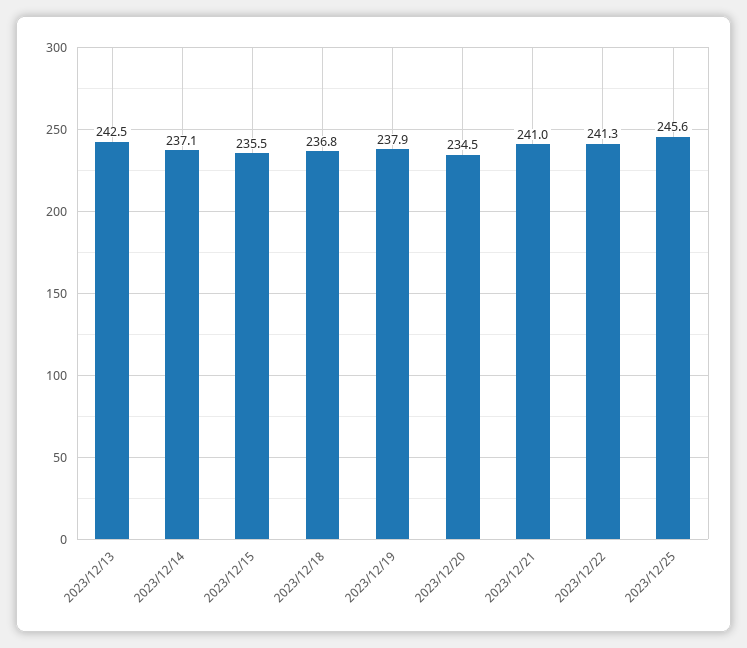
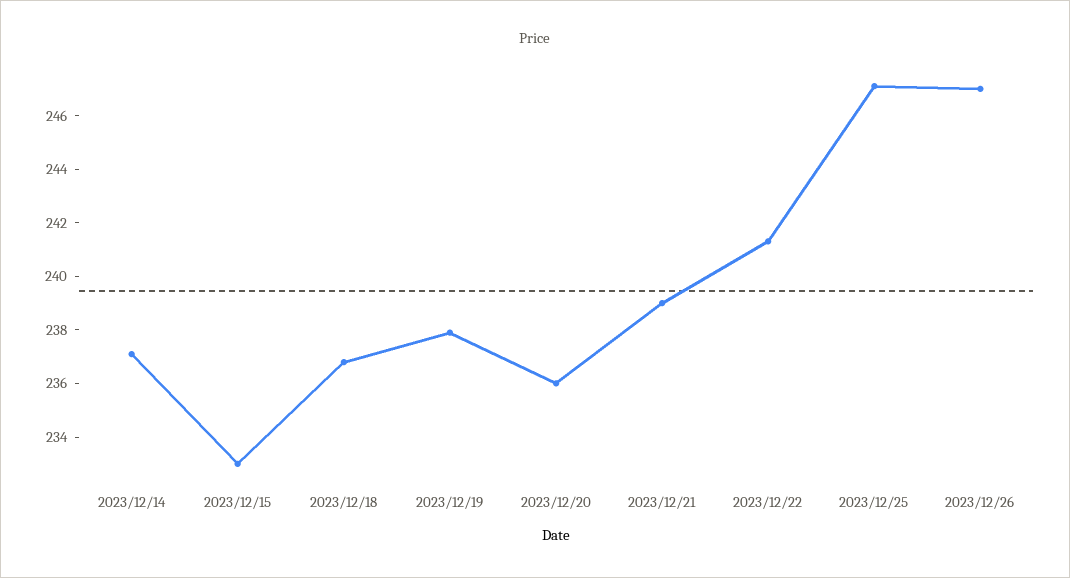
2023/12/13: 242.5 -> none
2023/12/15: 235.5 -> 233
2023/12/20: 234.5 -> 236
2023/12/21: 241 -> 239
2023/12/25: 245.6 -> 247
2023/12/26: none -> 247

